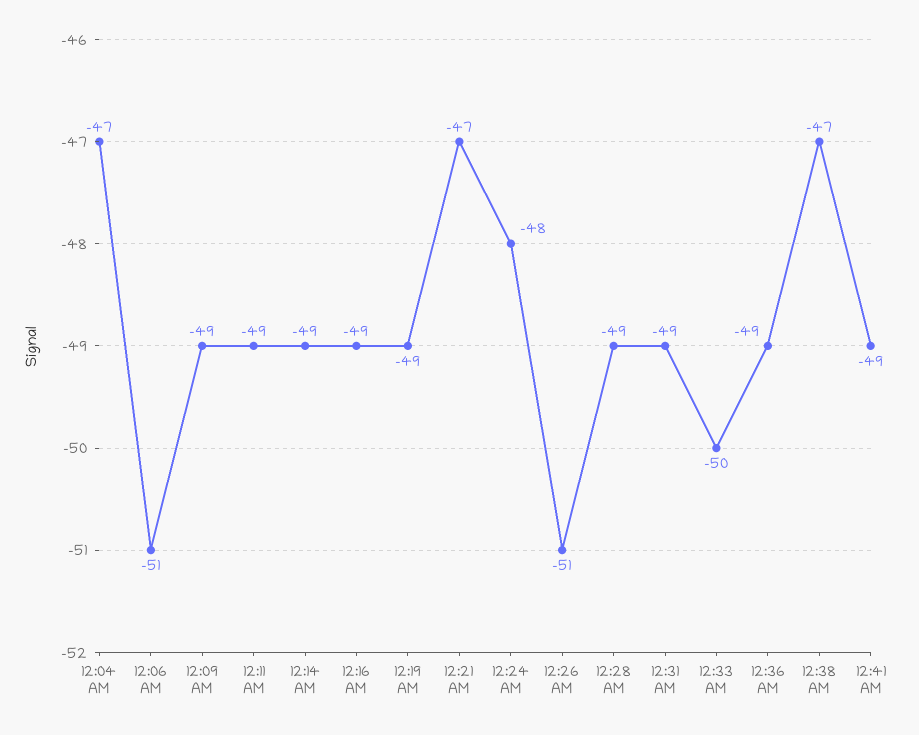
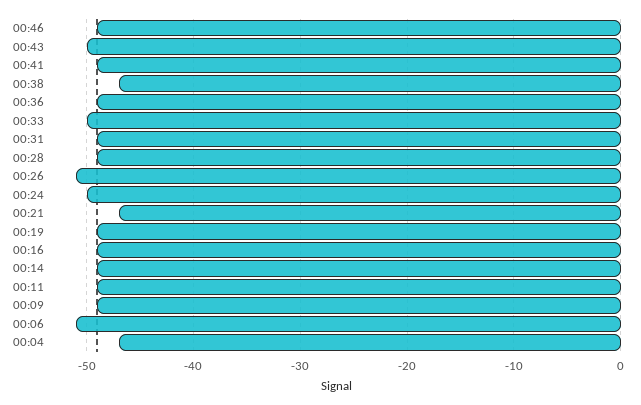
12:24 AM: -48 -> -50
00:46: none -> -49
00:43: none -> -50

